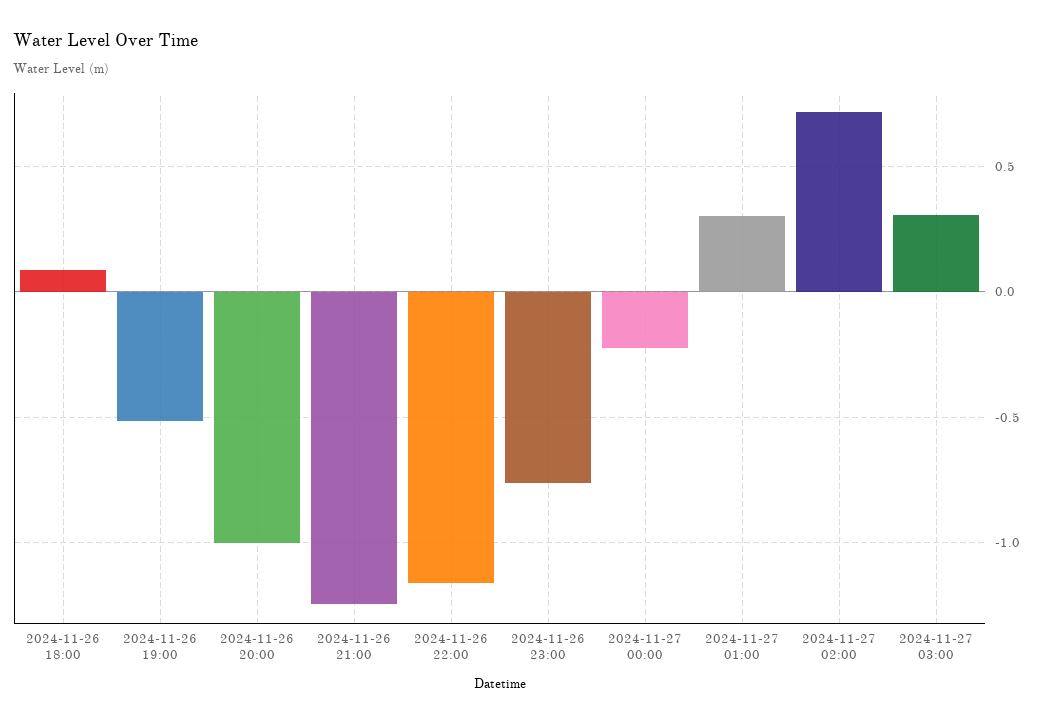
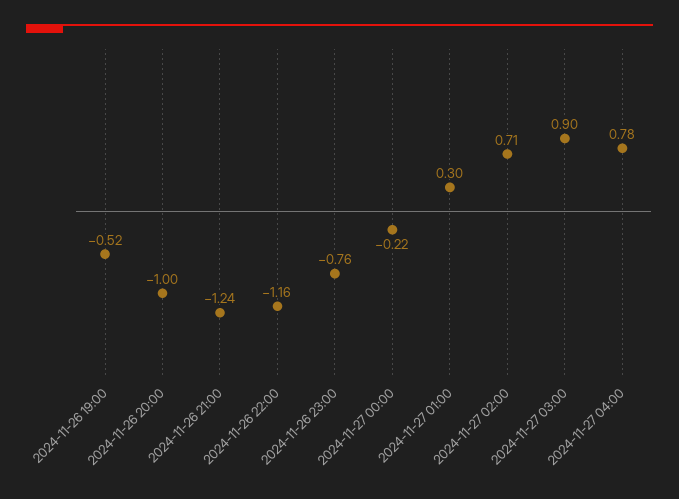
2024-11-26 18:00: 0.1 -> none
2024-11-27 03:00: 0.3 -> 0.9
2024-11-27 04:00: none -> 0.78

